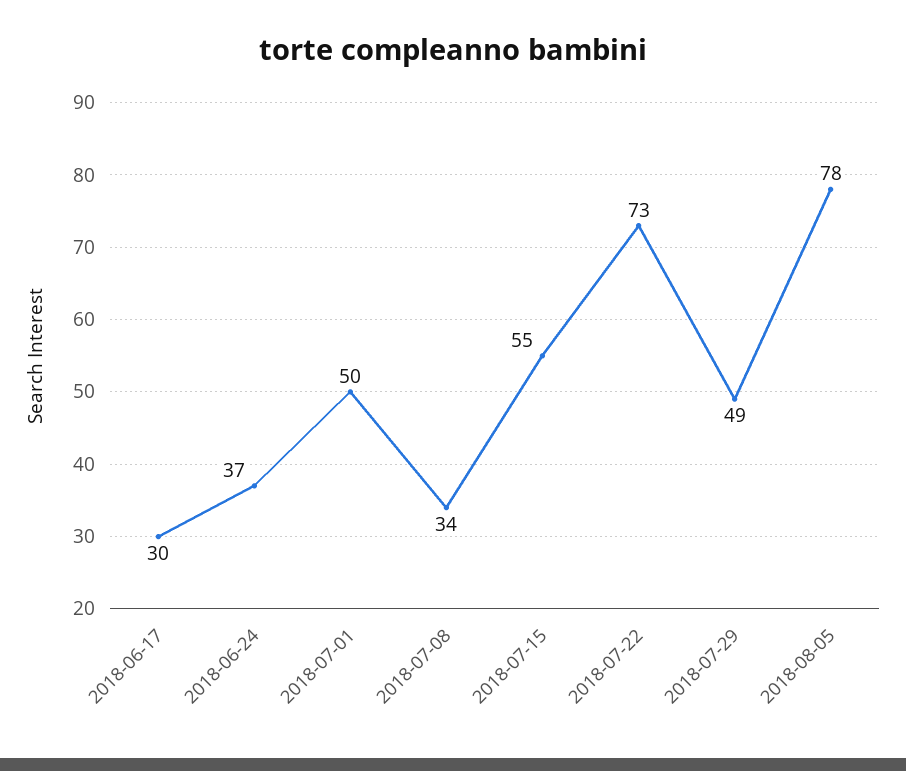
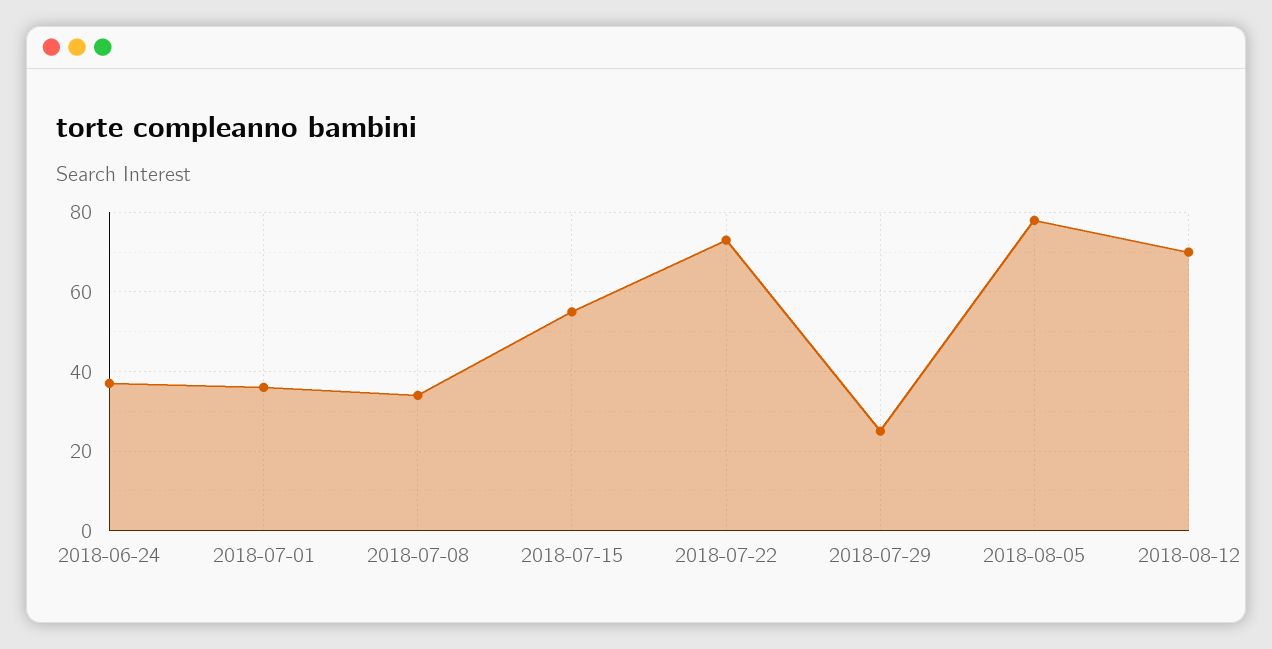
2018-06-17: 30 -> none
2018-07-01: 50 -> 35
2018-07-29: 49 -> 25
2018-08-12: none -> 70

